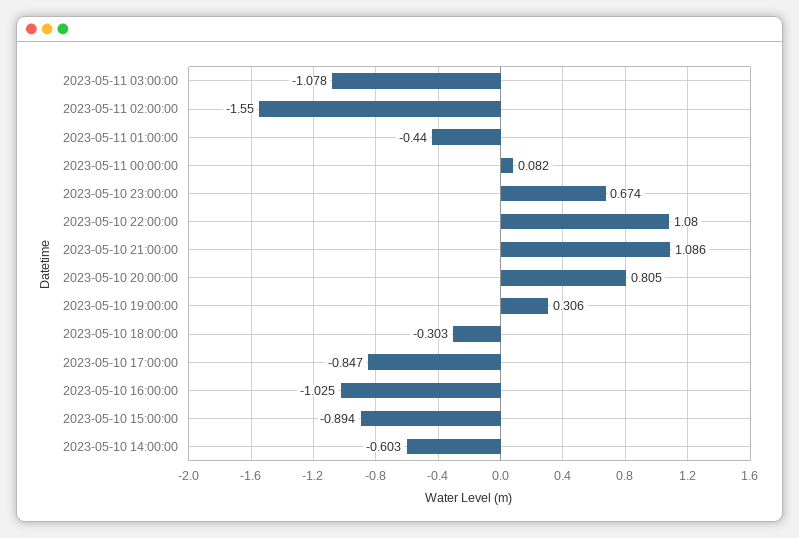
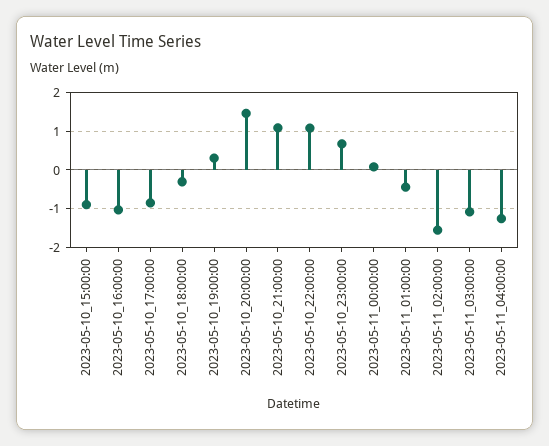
2023-05-10 20:00:00: 0.805 -> 1.4
2023-05-10 14:00:00: -0.603 -> none
2023-05-11_04:00:00: none -> -1.2

